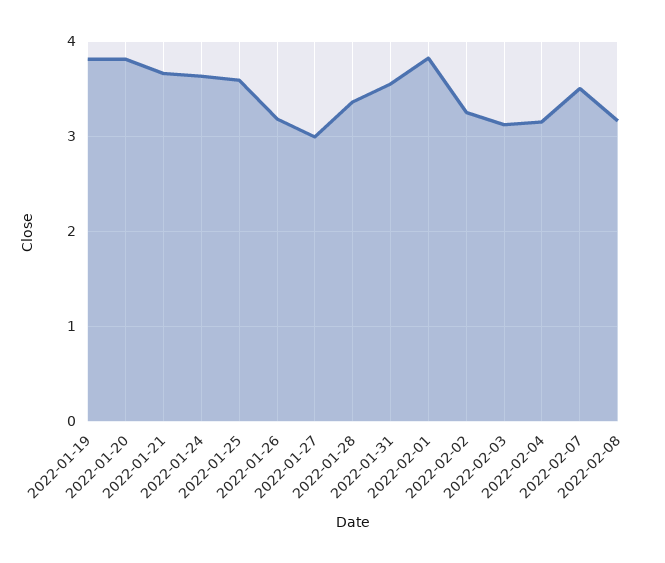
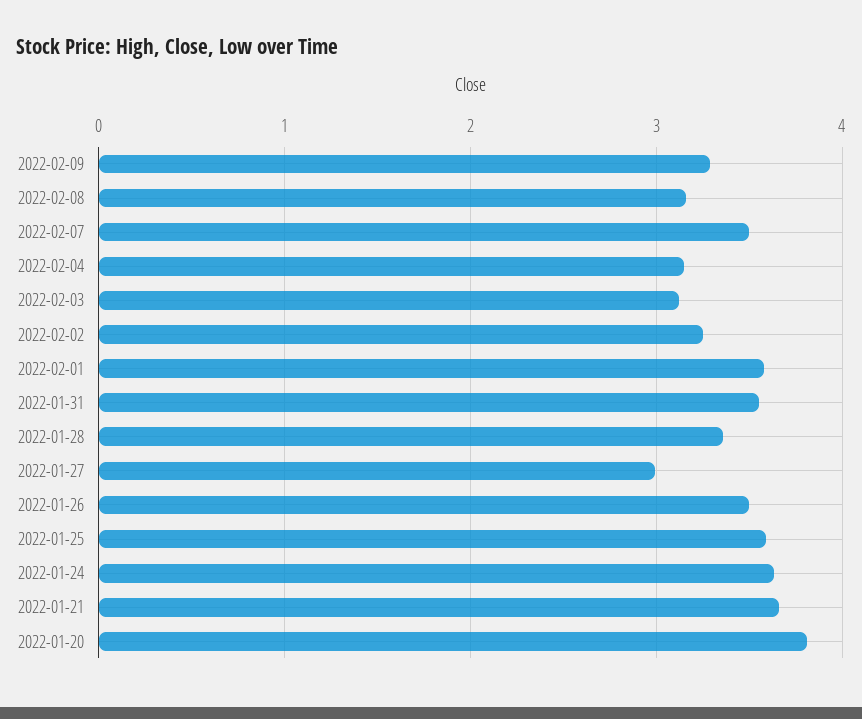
2022-01-19: 3.8 -> none
2022-01-26: 3.2 -> 3.5
2022-02-01: 3.8 -> 3.6
2022-02-09: none -> 3.3

